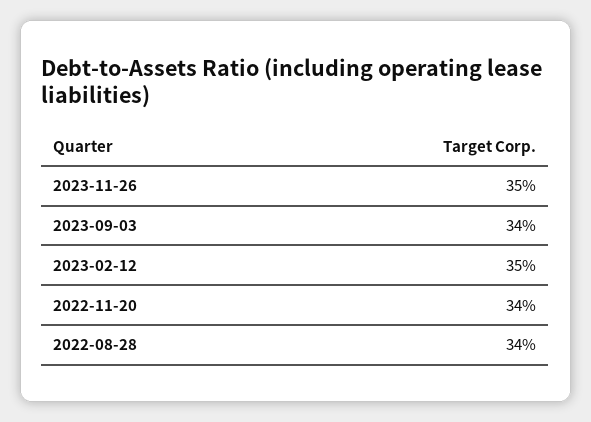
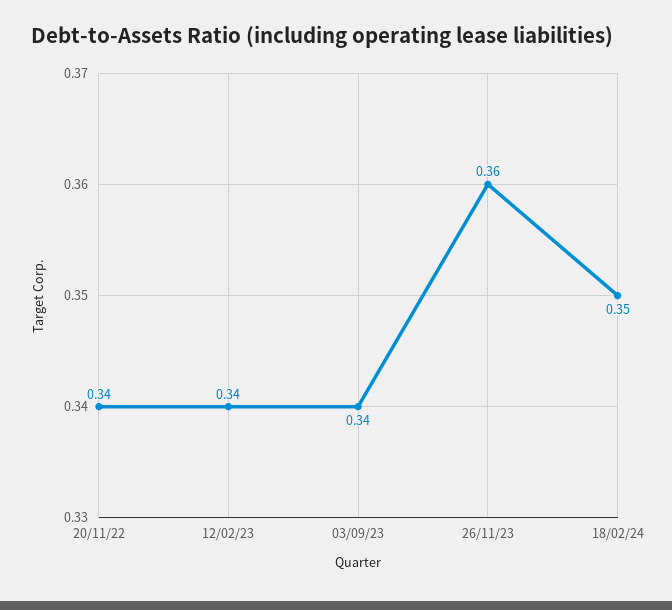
2023-11-26: 0.35 -> 0.36
2023-02-12: 0.35 -> 0.34
2022-08-28: 0.34 -> none
18/02/24: none -> 0.35

